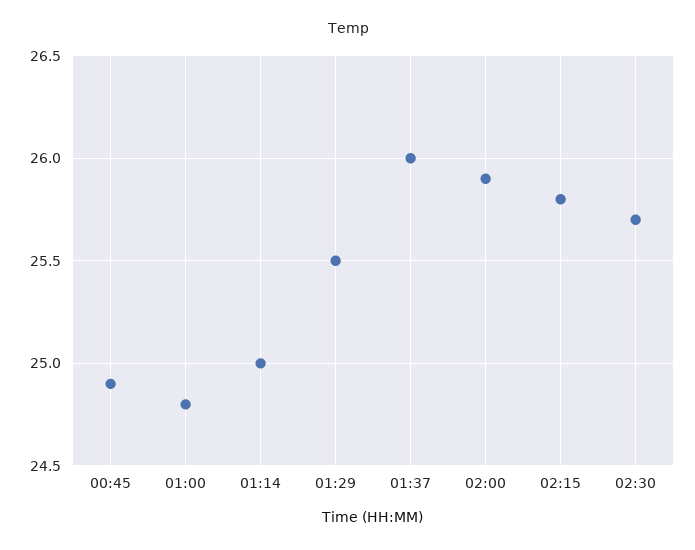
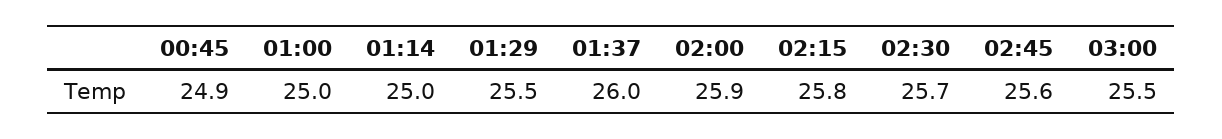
01:00: 24.8 -> 25
02:45: none -> 25.6
03:00: none -> 25.5

